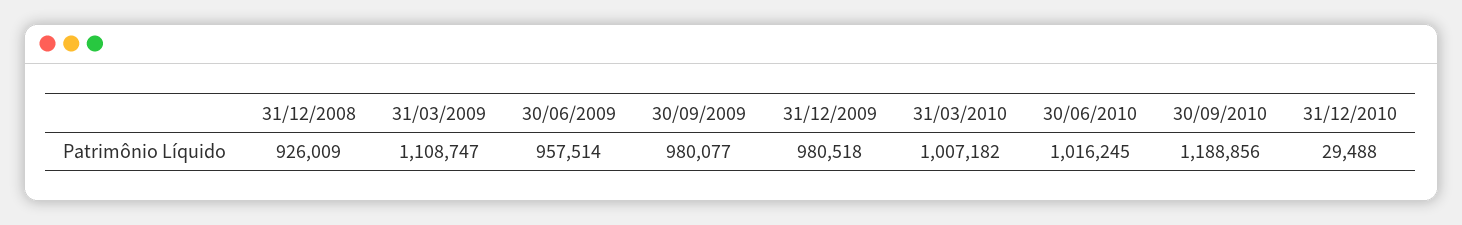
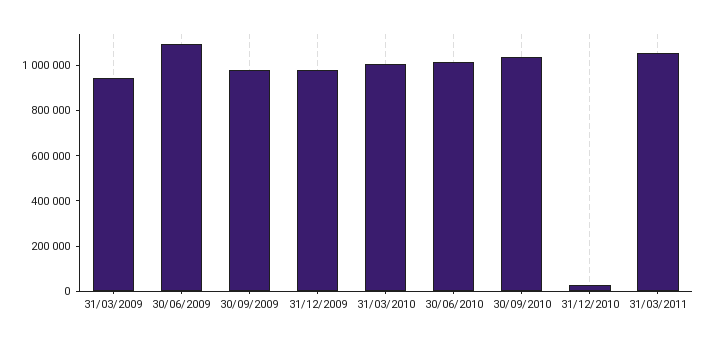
31/12/2008: 926009 -> none
31/03/2009: 1108747 -> 950000
30/06/2009: 957514 -> 1100000
30/09/2010: 1188856 -> 1050000
31/03/2011: none -> 1050000

